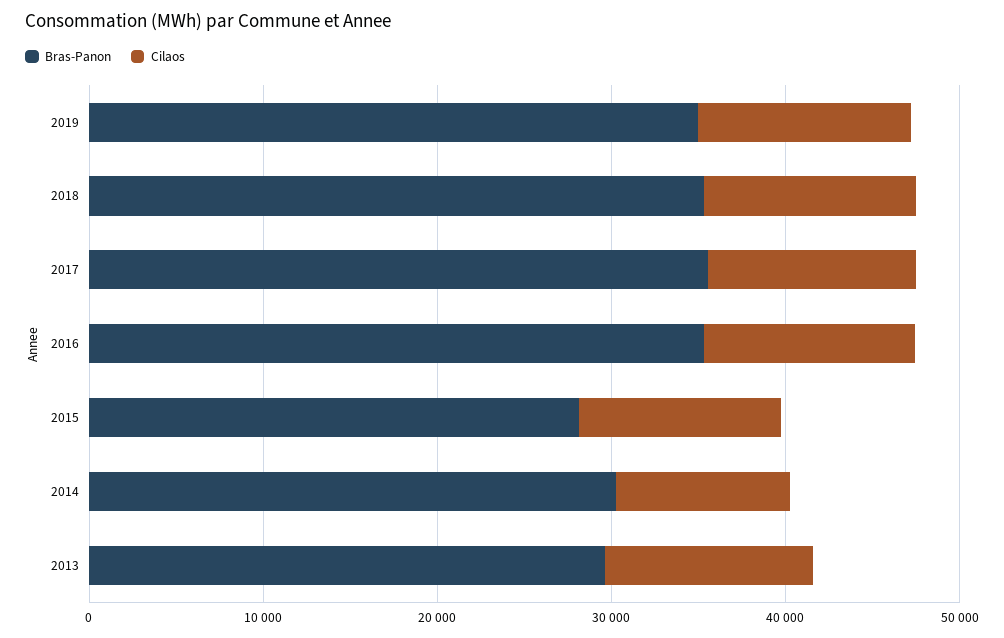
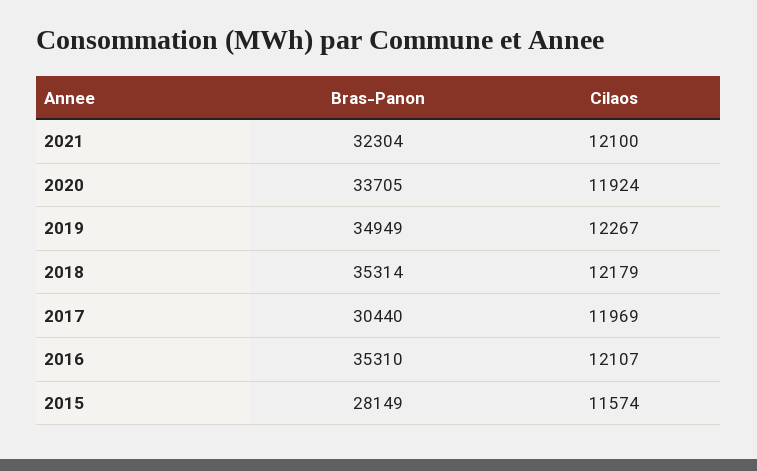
Bras-Panon, 2017: 36000 -> 30440
Bras-Panon, 2014: 30000 -> none
Cilaos, 2014: 10000 -> none
Bras-Panon, 2013: 30000 -> none
Cilaos, 2013: 12000 -> none
Bras-Panon, 2021: none -> 32304
Cilaos, 2021: none -> 12100
Bras-Panon, 2020: none -> 33705
Cilaos, 2020: none -> 11924

